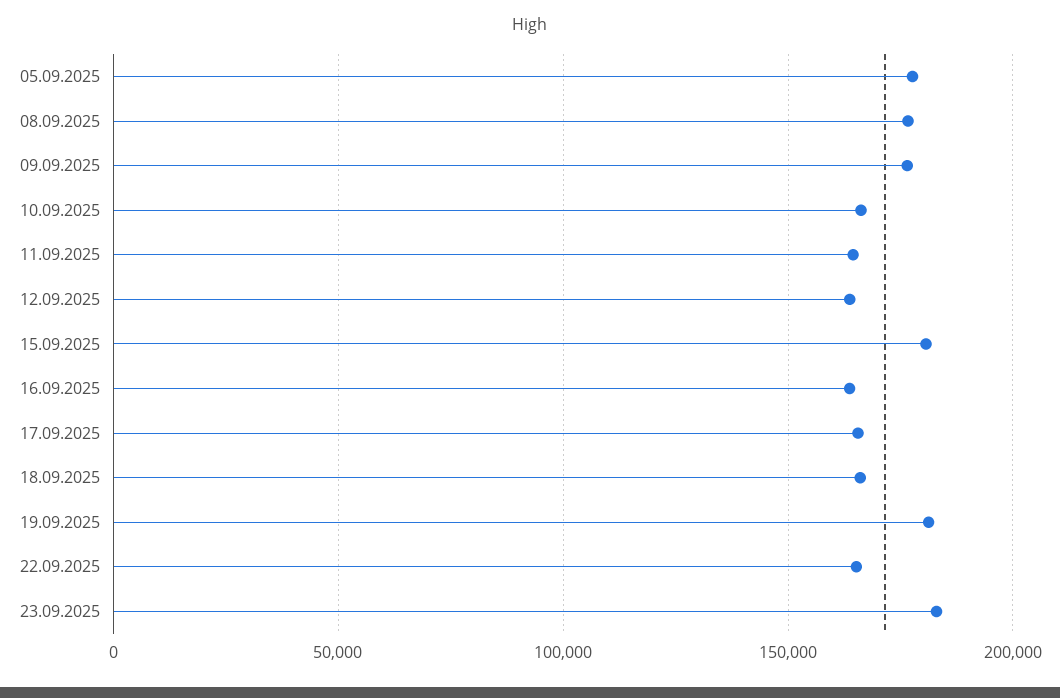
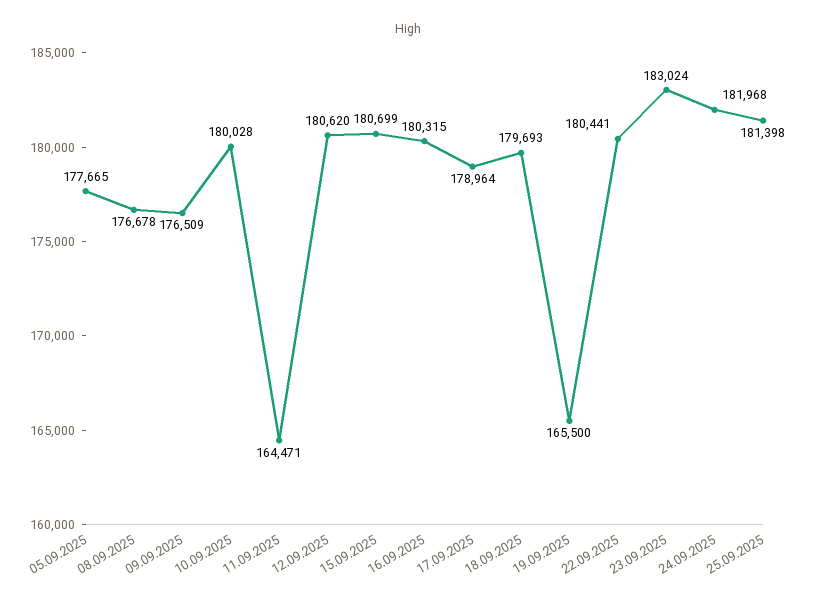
10.09.2025: 165000 -> 180028
12.09.2025: 165000 -> 180620
16.09.2025: 165000 -> 180315
17.09.2025: 165000 -> 178964
18.09.2025: 165000 -> 179693
19.09.2025: 180000 -> 165500
22.09.2025: 165000 -> 180441
24.09.2025: none -> 181968
25.09.2025: none -> 181398

